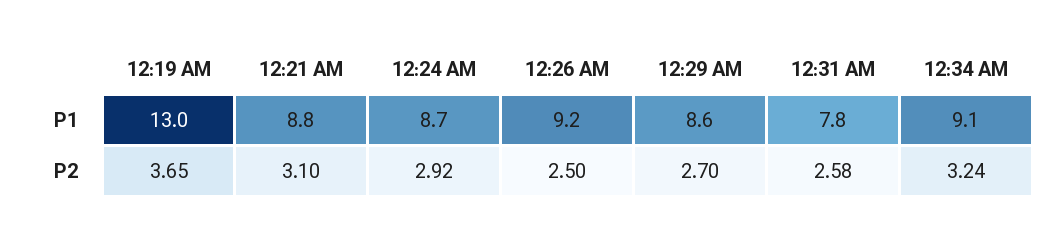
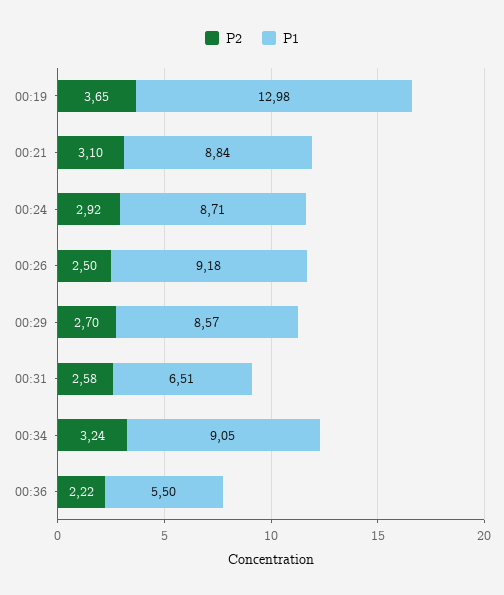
P1, 12:31 AM: 7.8 -> 6.51
P2, 00:36: none -> 2.22
P1, 00:36: none -> 5.5

